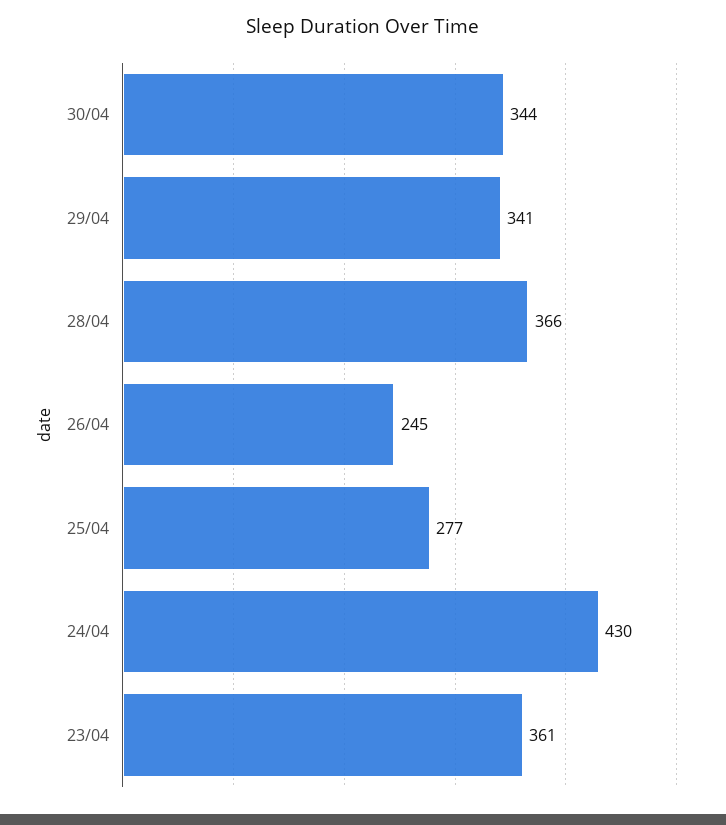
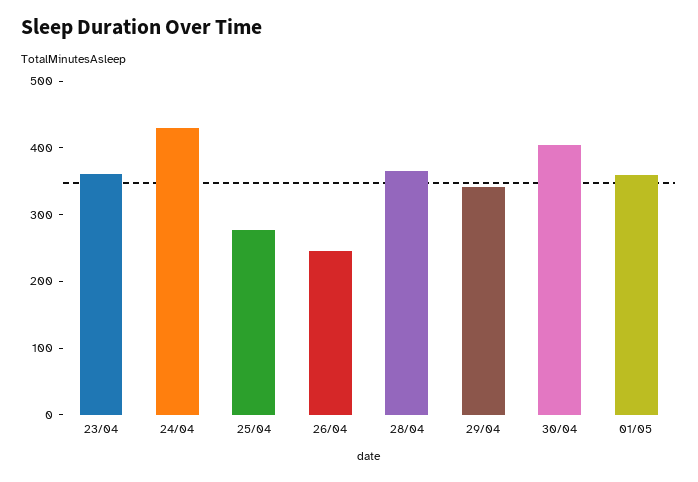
30/04: 344 -> 400
01/05: none -> 360

